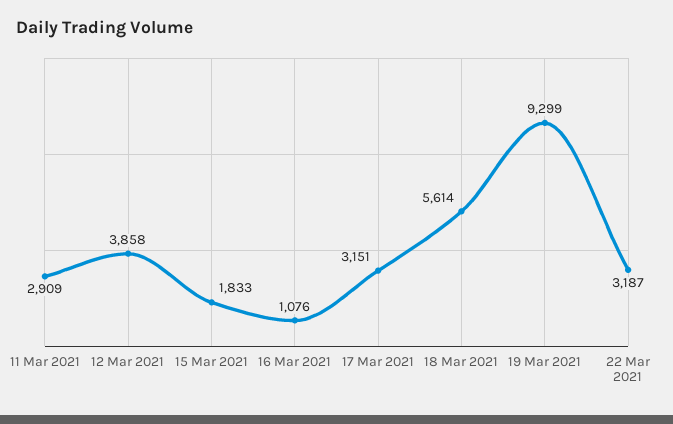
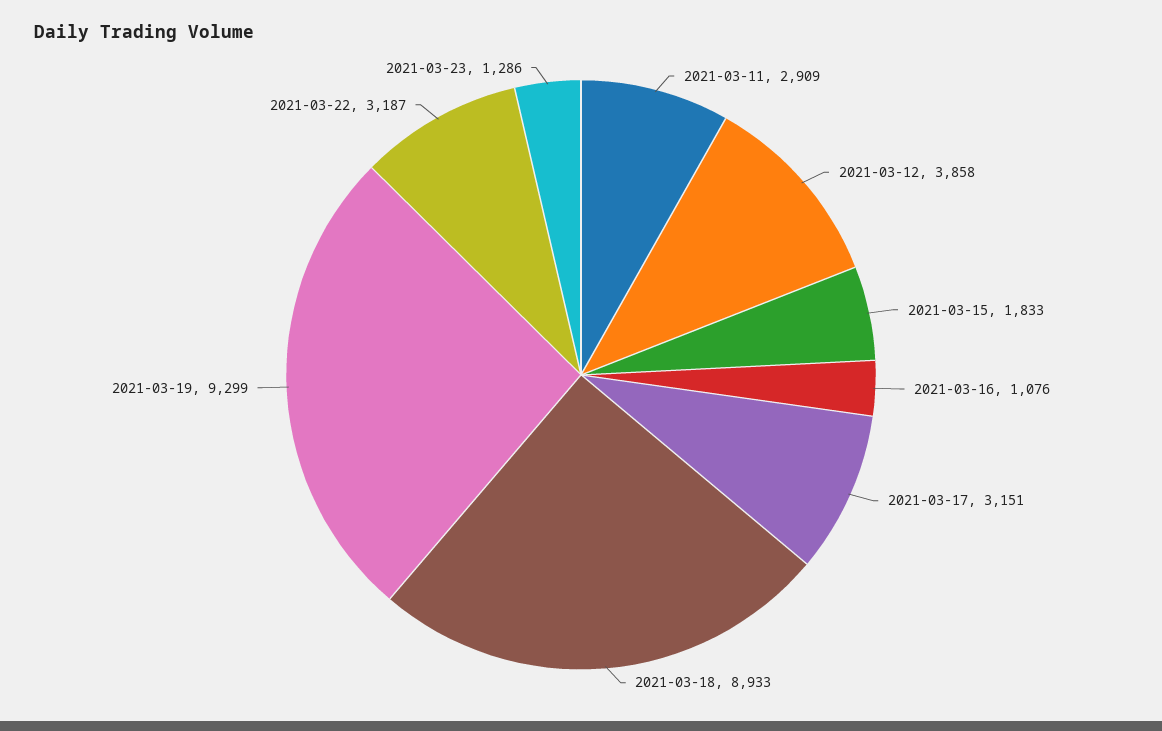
18 Mar 2021: 5614 -> 8933
2021-03-23: none -> 1286

